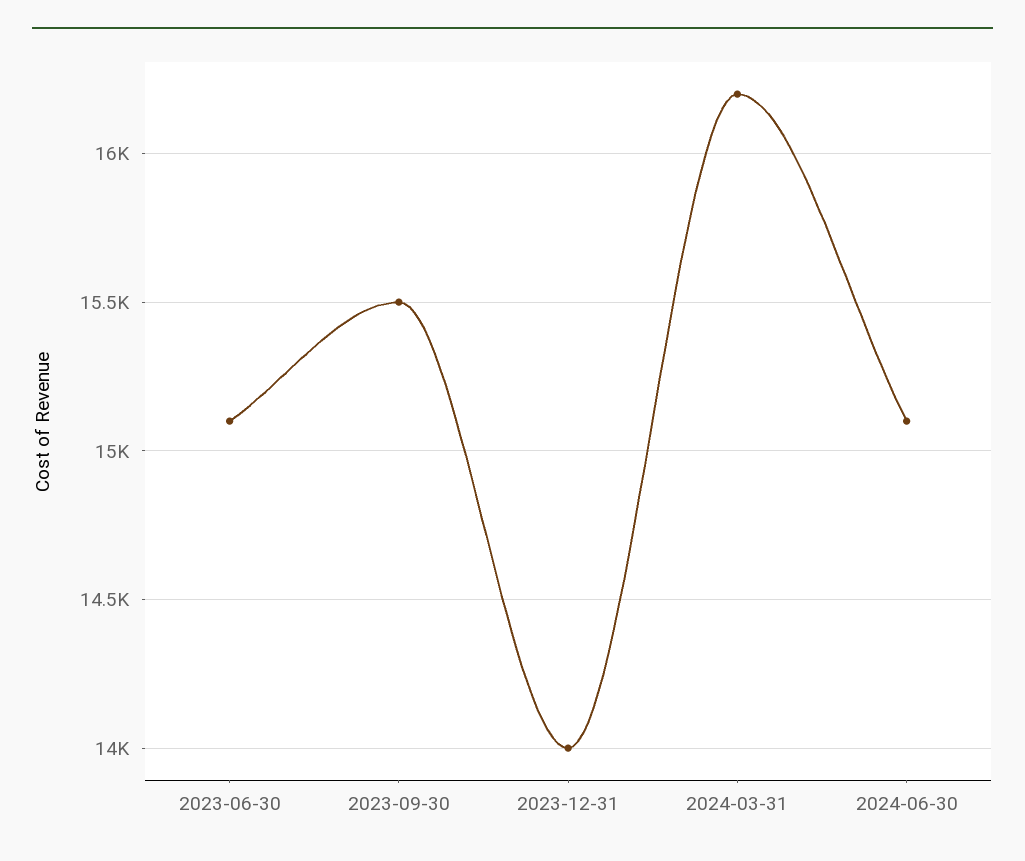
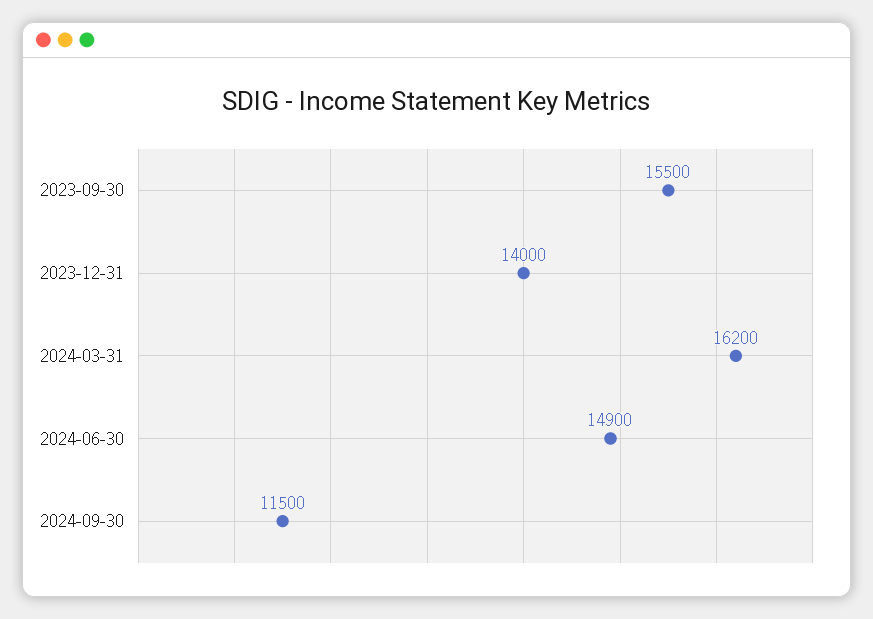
2023-06-30: 15100 -> none
2024-06-30: 15100 -> 14900
2024-09-30: none -> 11500

